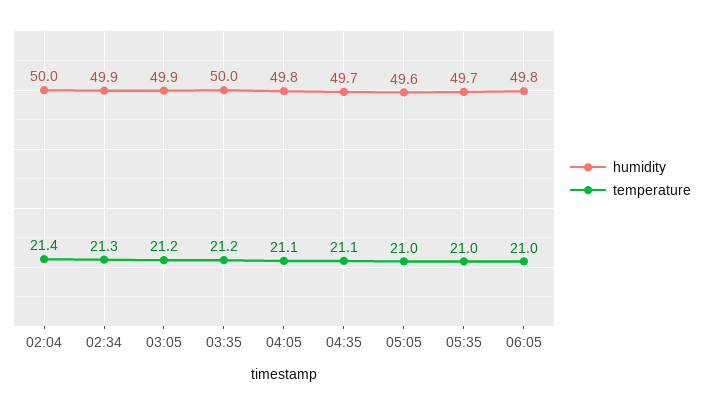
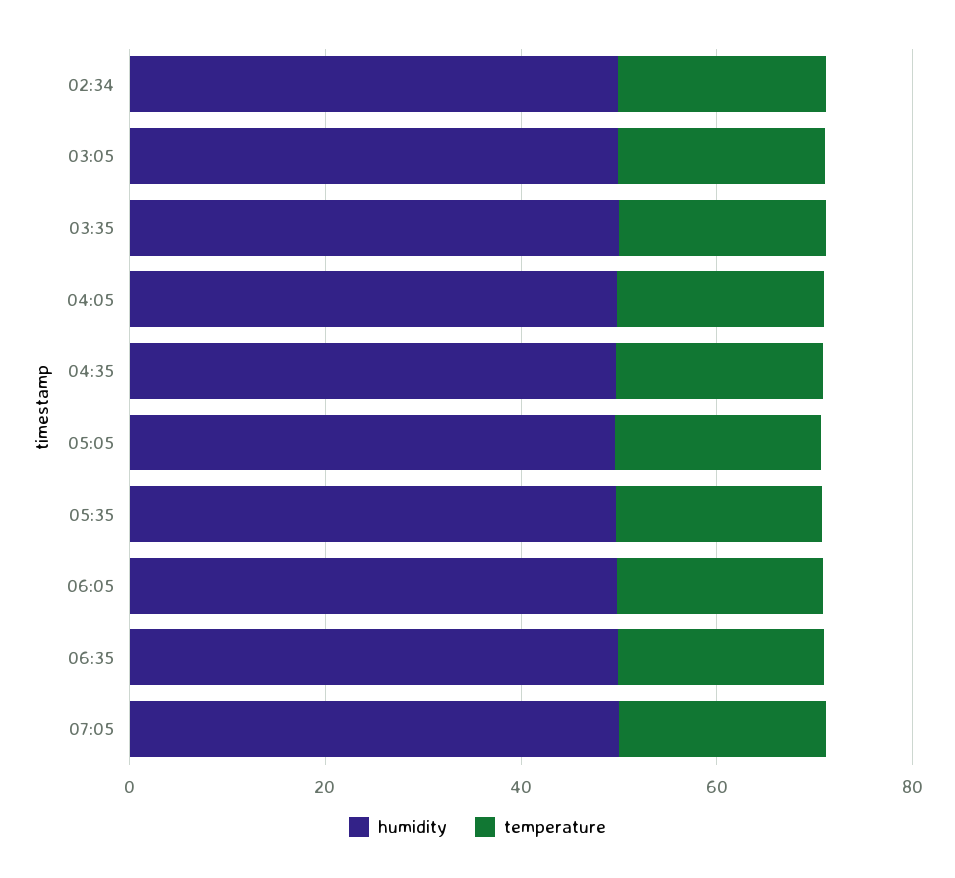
humidity, 02:04: 50 -> none
temperature, 02:04: 21.4 -> none
humidity, 06:35: none -> 50
temperature, 06:35: none -> 20
humidity, 07:05: none -> 50
temperature, 07:05: none -> 20

